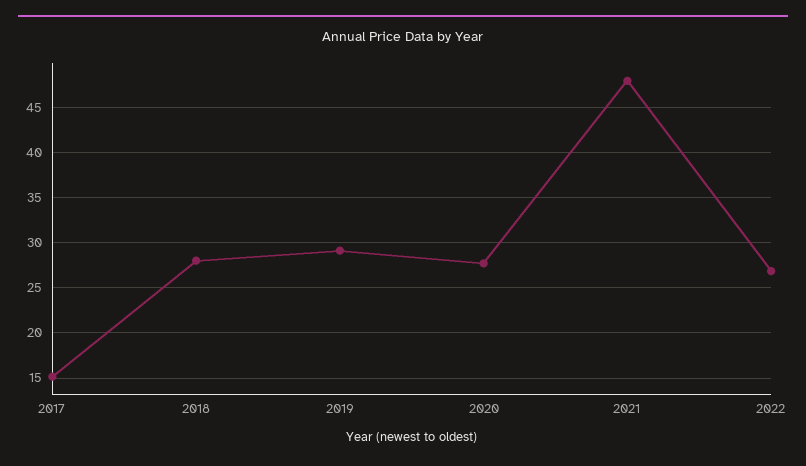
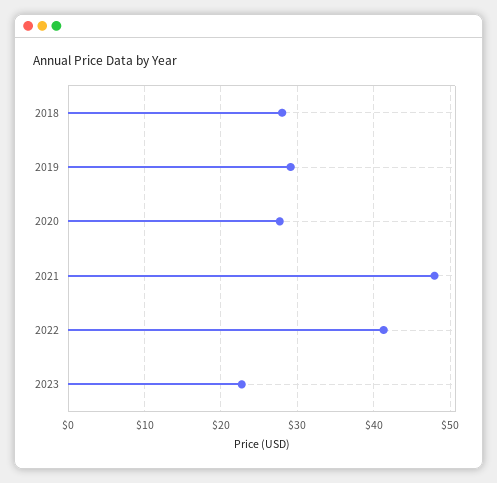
2017: 15 -> none
2022: 27 -> 41
2023: none -> 23

